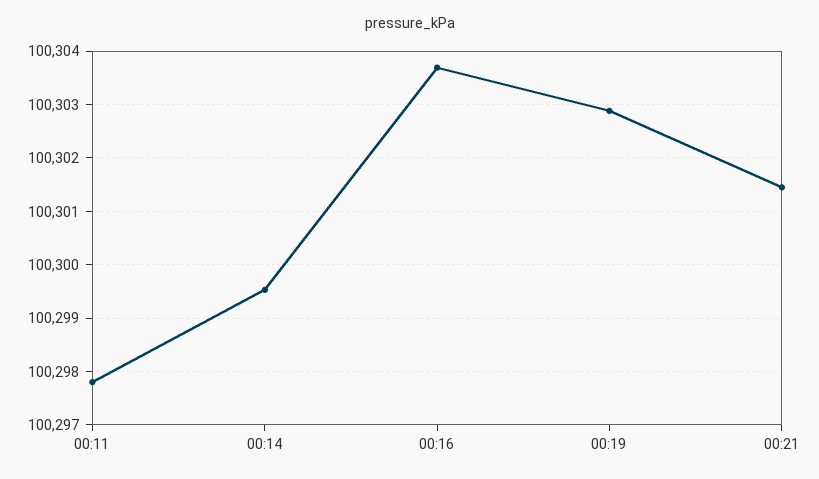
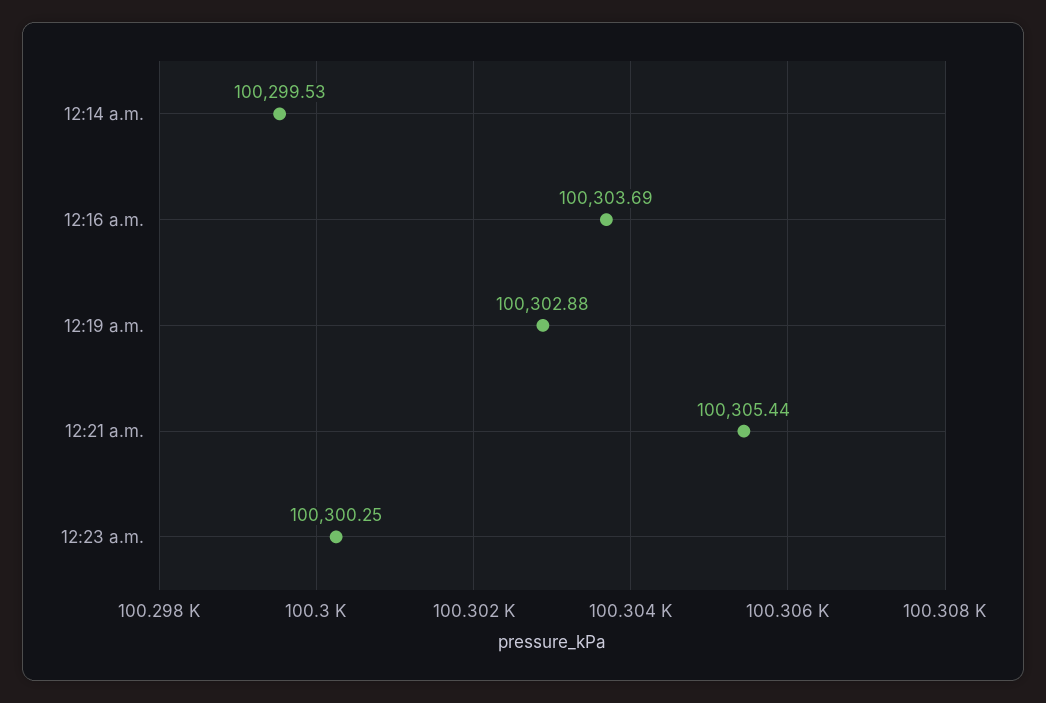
00:11: 100297.8 -> none
00:21: 100301.4 -> 100305.44
12:23 a.m.: none -> 100300.25

